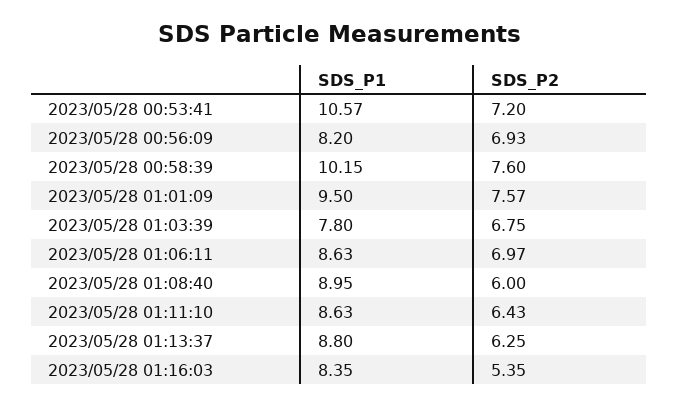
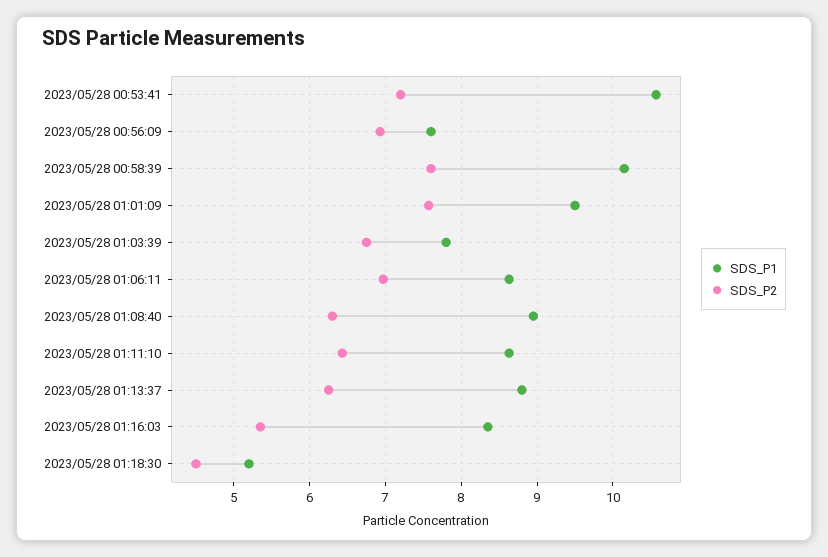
SDS_P1, 2023/05/28 00:56:09: 8.2 -> 7.6
SDS_P2, 2023/05/28 01:08:40: 6 -> 6.3
SDS_P1, 2023/05/28 01:18:30: none -> 5.2
SDS_P2, 2023/05/28 01:18:30: none -> 4.5

